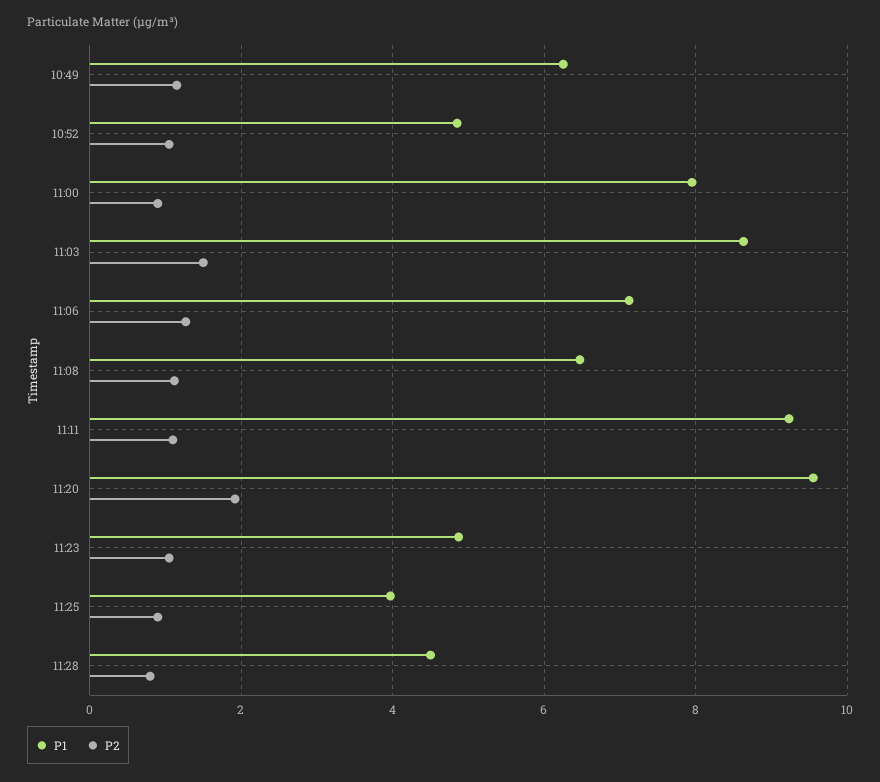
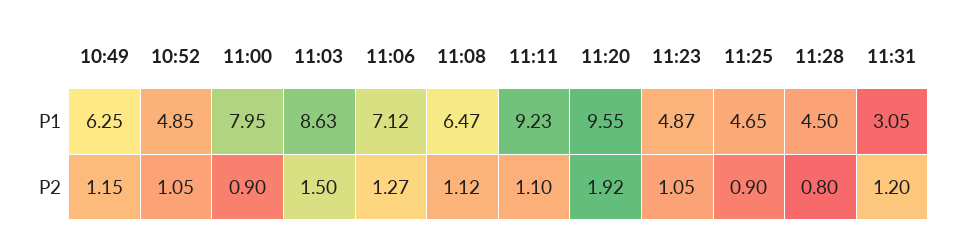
P1, 11:25: 4 -> 4.65
P1, 11:31: none -> 3.05
P2, 11:31: none -> 1.2

